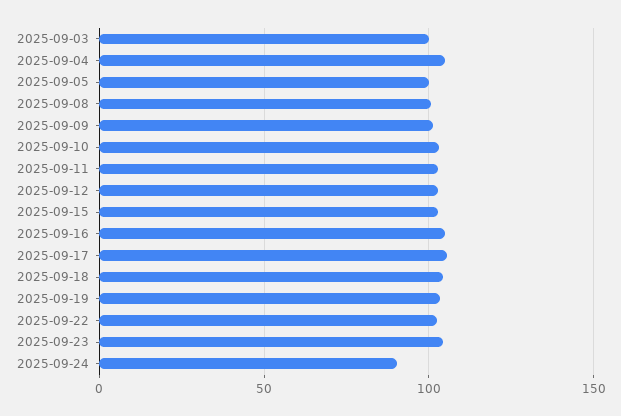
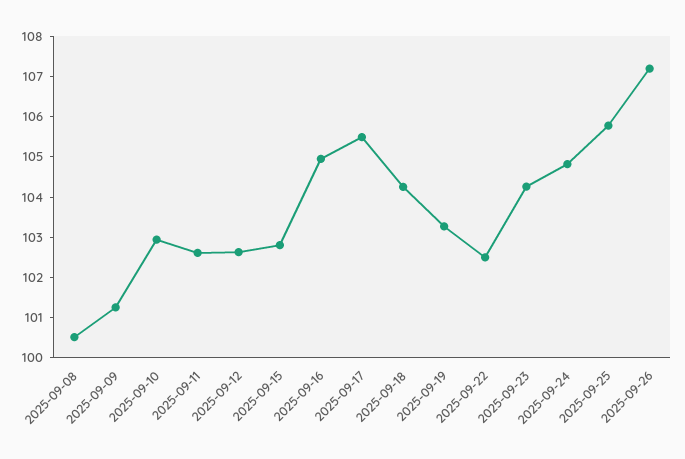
2025-09-03: 100 -> none
2025-09-04: 105 -> none
2025-09-05: 100 -> none
2025-09-24: 90 -> 104.8
2025-09-25: none -> 105.8
2025-09-26: none -> 107.2

